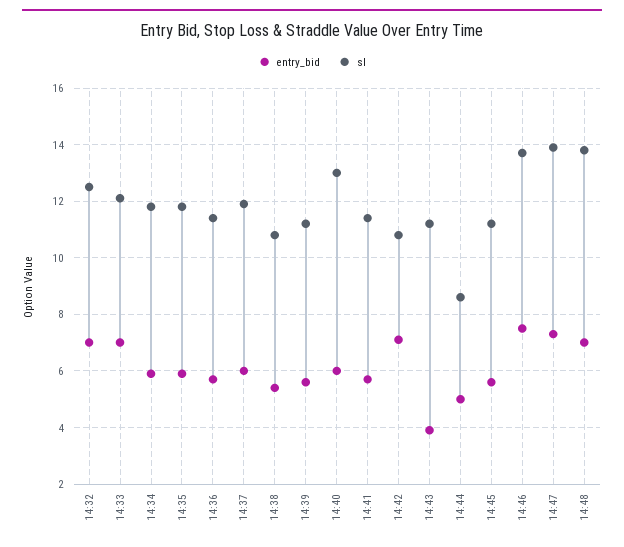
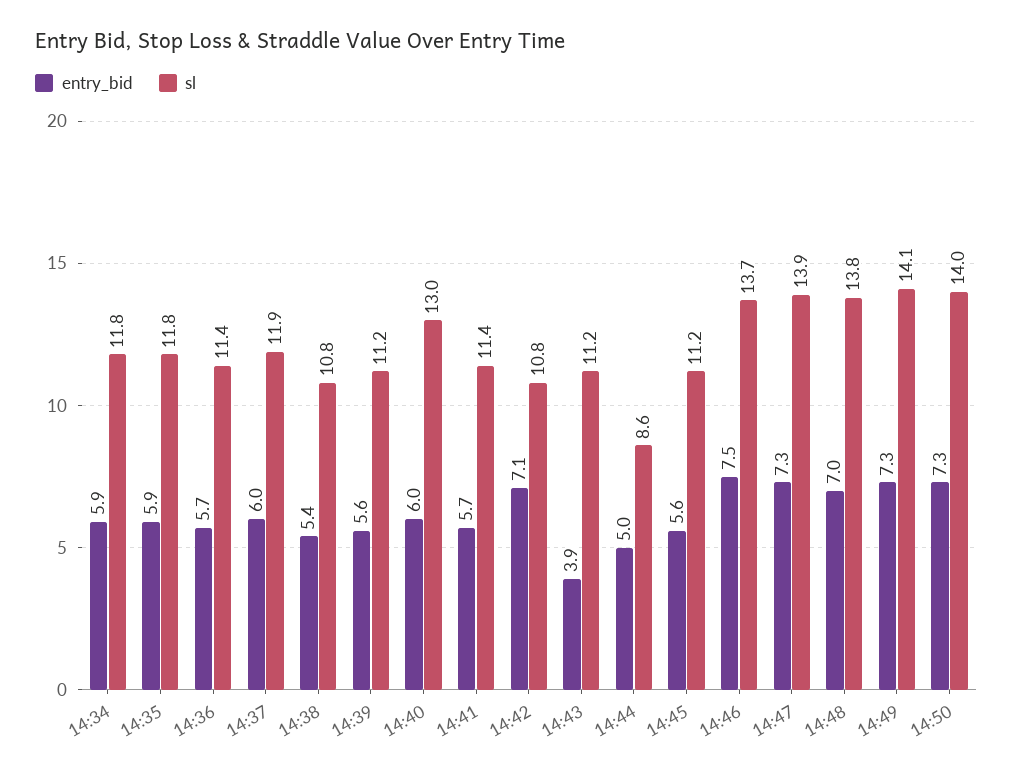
entry_bid, 14:32: 7 -> none
sl, 14:32: 12.5 -> none
entry_bid, 14:33: 7 -> none
sl, 14:33: 12 -> none
entry_bid, 14:49: none -> 7.3
sl, 14:49: none -> 14.1
entry_bid, 14:50: none -> 7.3
sl, 14:50: none -> 14

